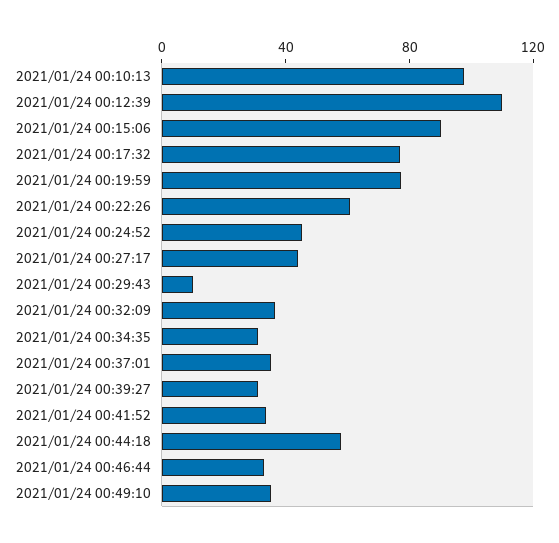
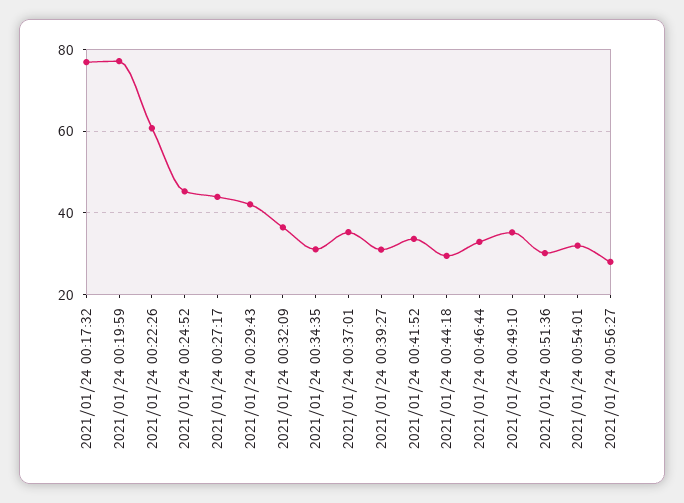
2021/01/24 00:10:13: 100 -> none
2021/01/24 00:12:39: 110 -> none
2021/01/24 00:15:06: 90 -> none
2021/01/24 00:29:43: 10 -> 42
2021/01/24 00:44:18: 60 -> 30
2021/01/24 00:51:36: none -> 30
2021/01/24 00:54:01: none -> 32
2021/01/24 00:56:27: none -> 28

